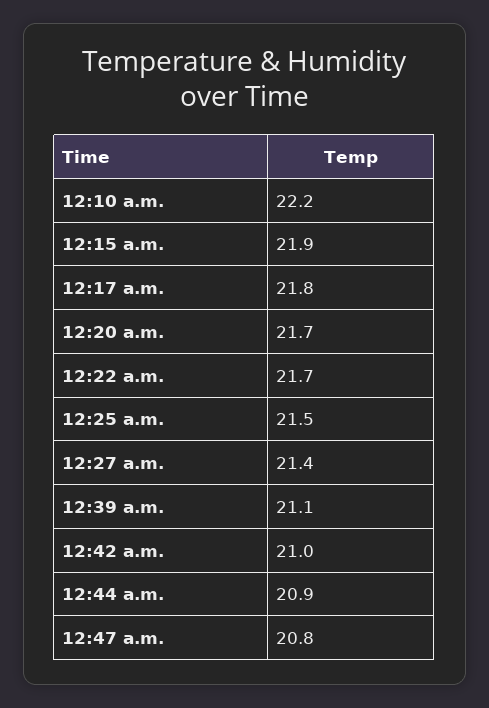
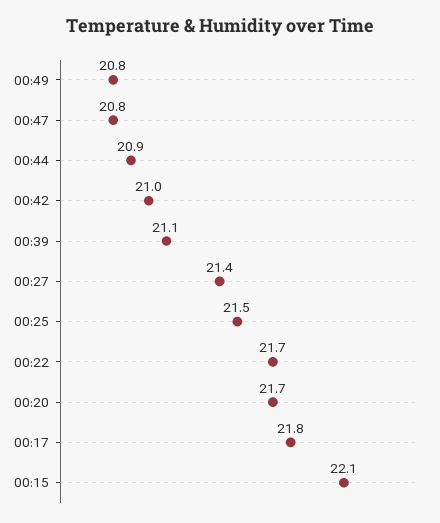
12:10 a.m.: 22.2 -> none
12:15 a.m.: 21.9 -> 22.1
00:49: none -> 20.8

